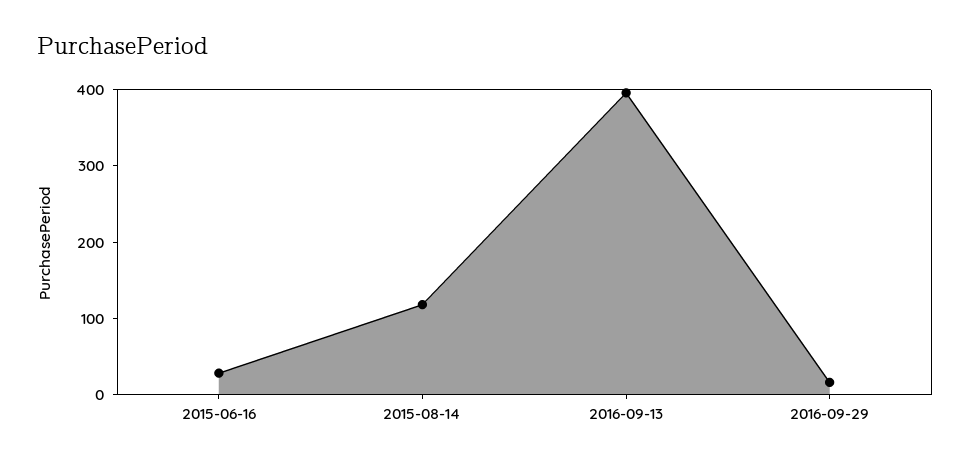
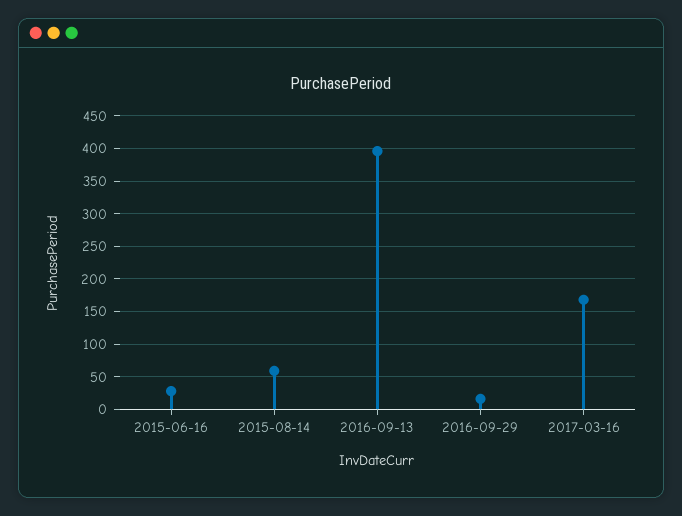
2015-08-14: 120 -> 60
2017-03-16: none -> 170

